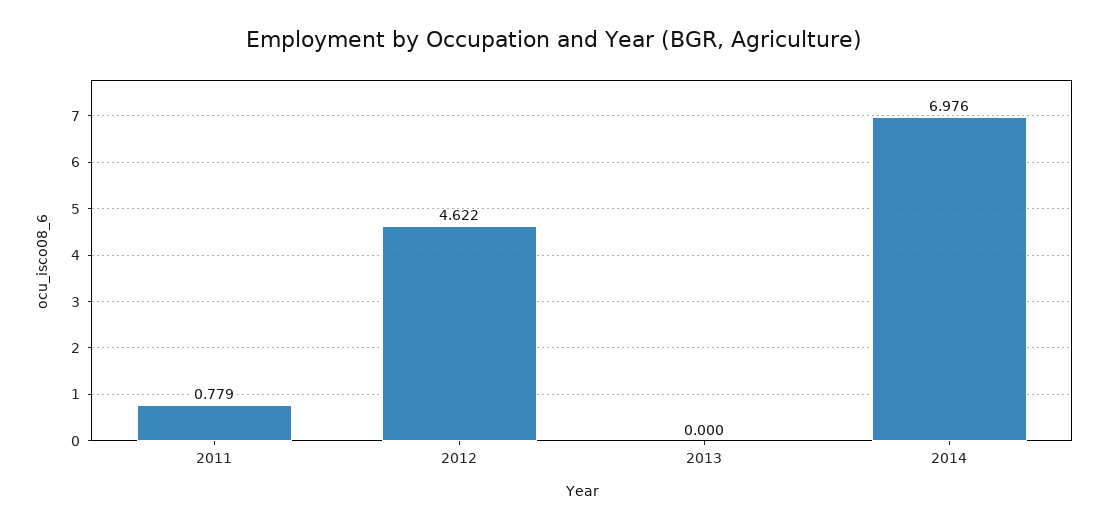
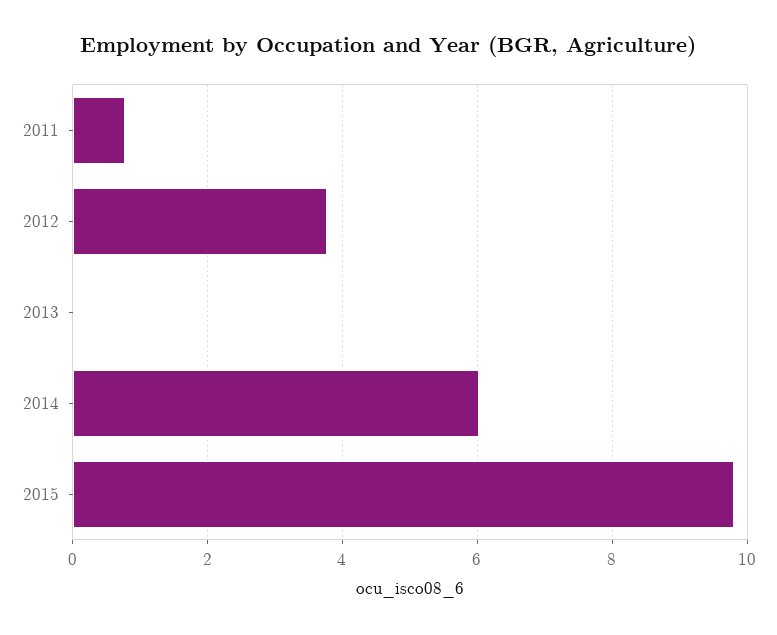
2012: 4.622 -> 3.8
2014: 6.976 -> 6
2015: none -> 9.8

